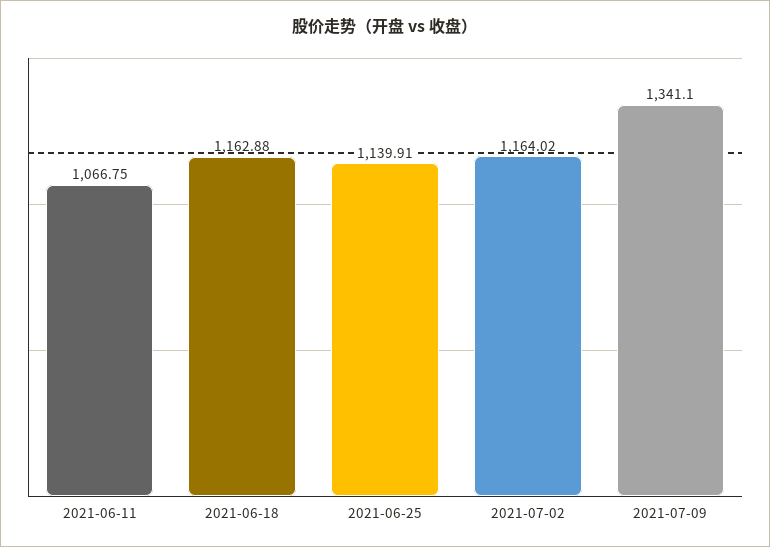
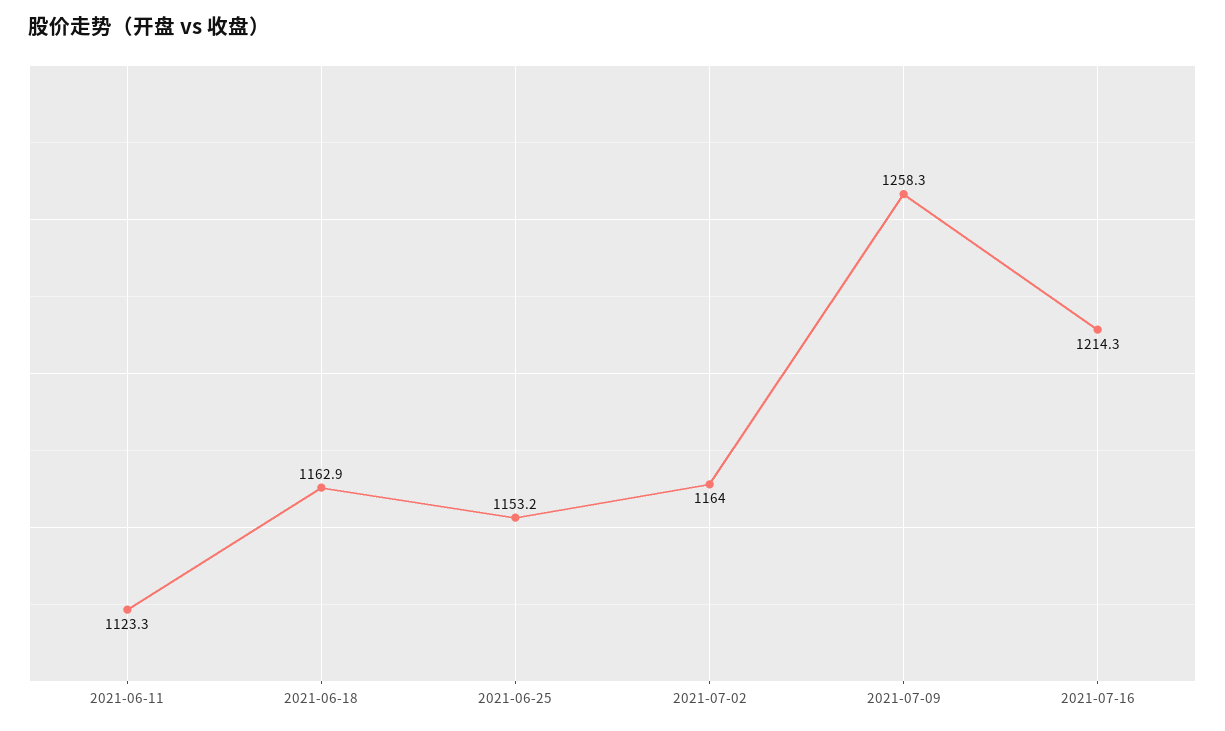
2021-06-11: 1066.75 -> 1123.3
2021-06-25: 1139.91 -> 1153.2
2021-07-09: 1341.1 -> 1258.3
2021-07-16: none -> 1214.3

